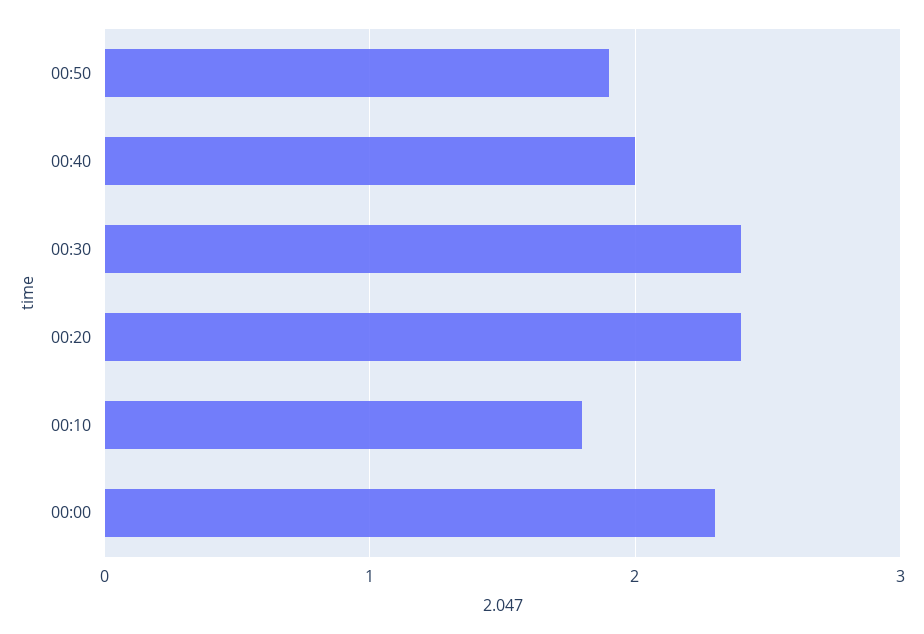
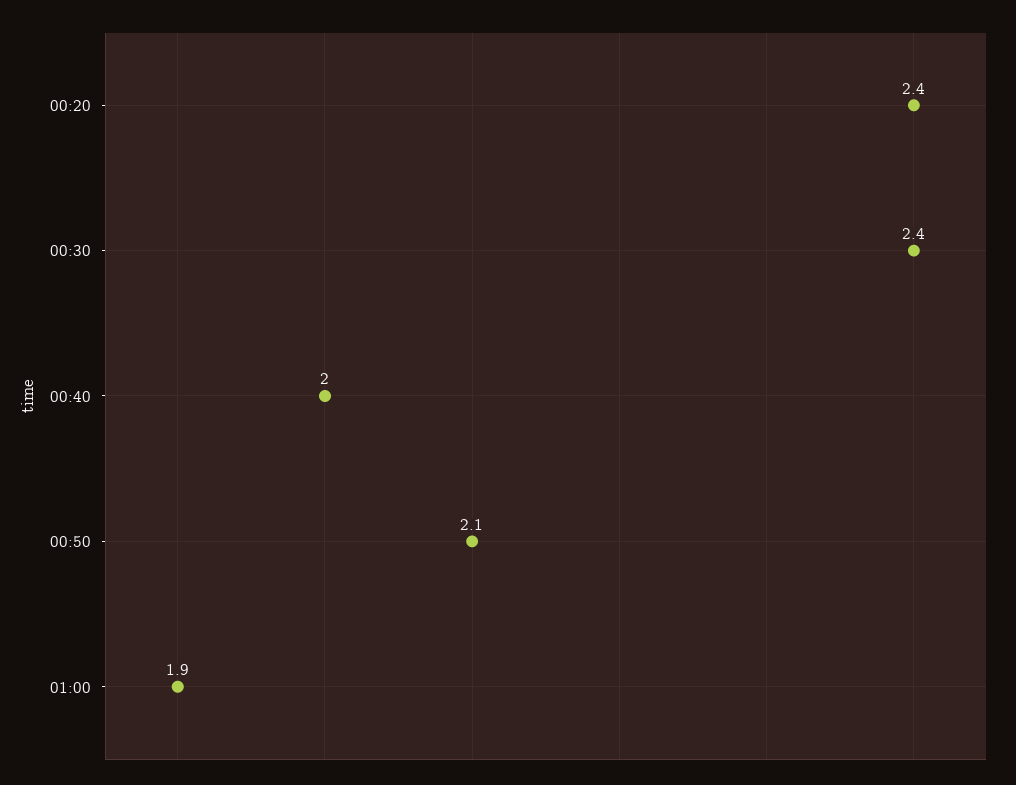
00:50: 1.9 -> 2.1
00:10: 1.8 -> none
00:00: 2.3 -> none
01:00: none -> 1.9

